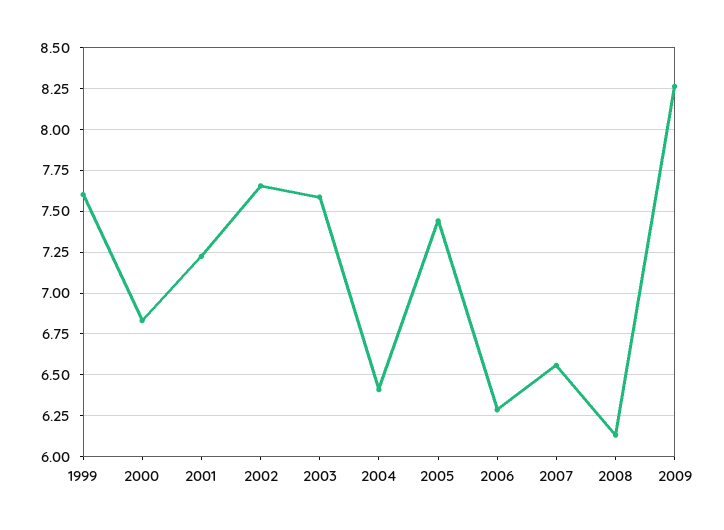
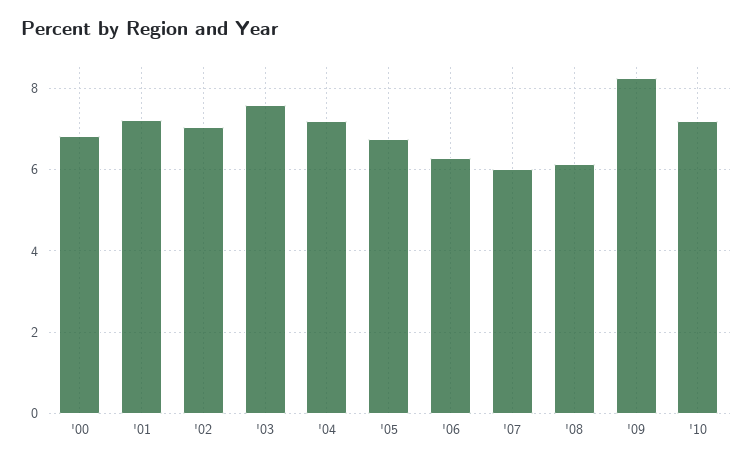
1999: 7.6 -> none
2002: 7.65 -> 7
2004: 6.4 -> 7.2
2005: 7.45 -> 6.8
2007: 6.55 -> 6
'10: none -> 7.2

